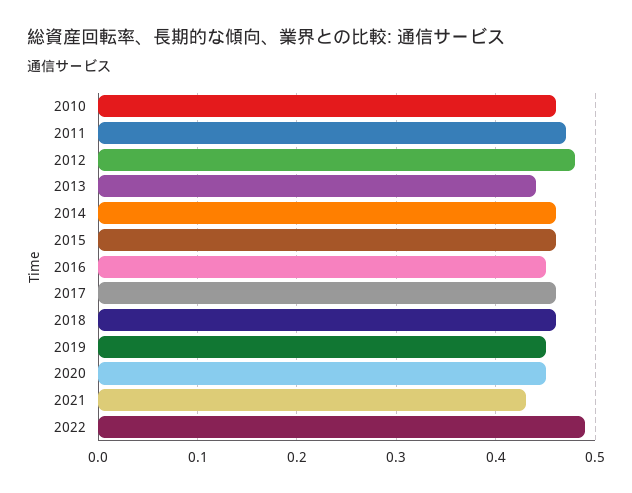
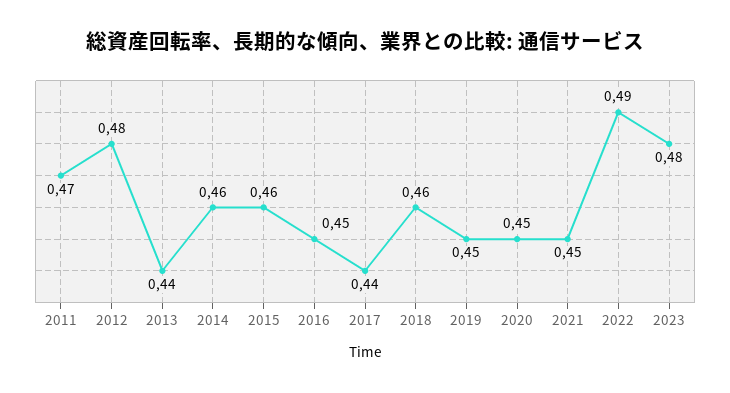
2010: 0.46 -> none
2017: 0.46 -> 0.44
2021: 0.43 -> 0.45
2023: none -> 0.48

